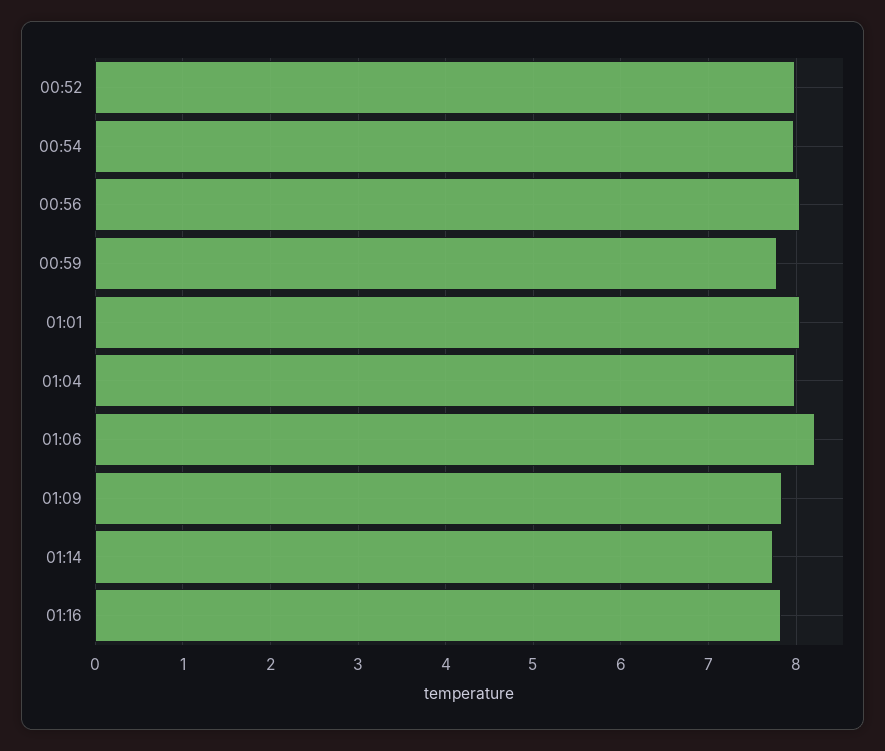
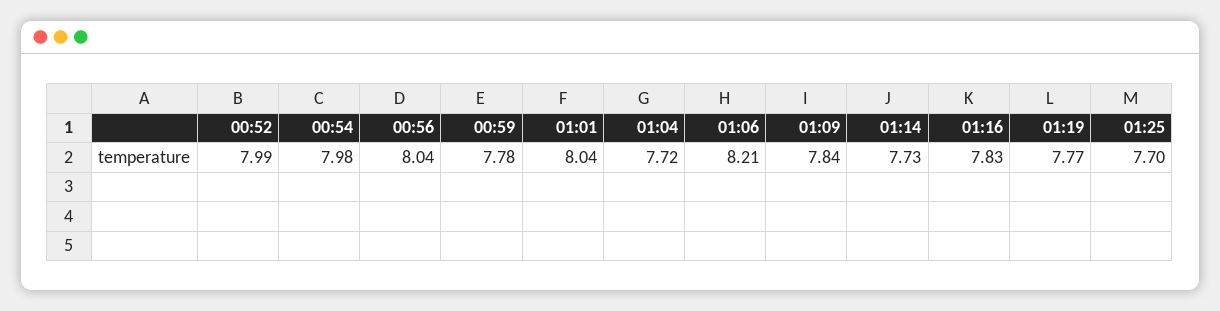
01:04: 8 -> 7.72
01:19: none -> 7.77
01:25: none -> 7.7

